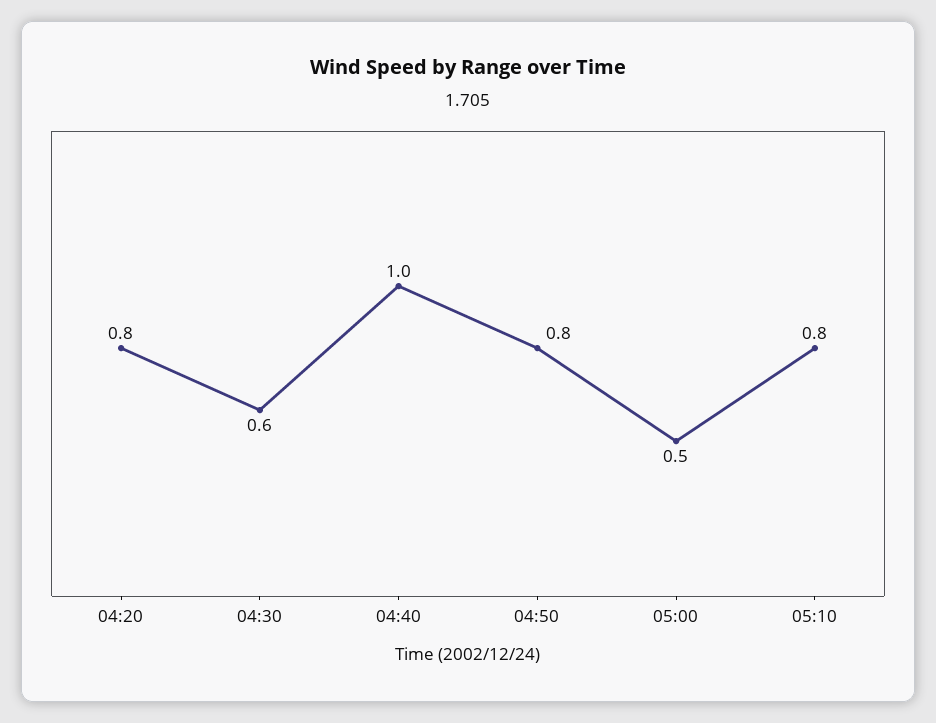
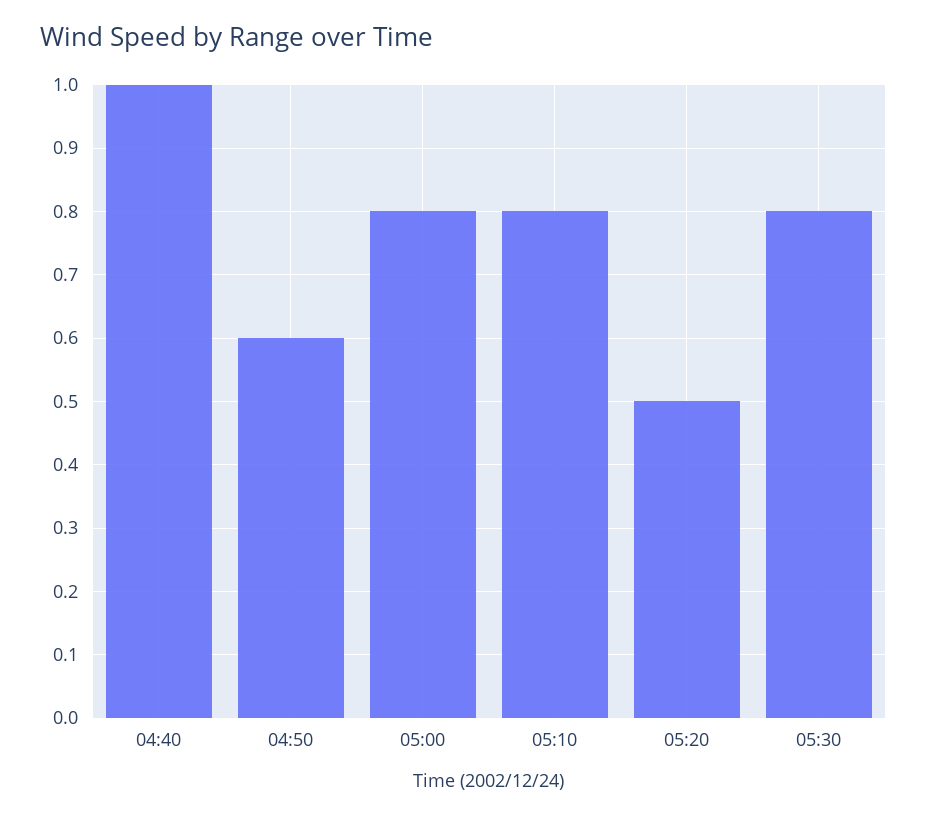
04:20: 0.8 -> none
04:30: 0.6 -> none
04:50: 0.8 -> 0.6
05:00: 0.5 -> 0.8
05:20: none -> 0.5
05:30: none -> 0.8

